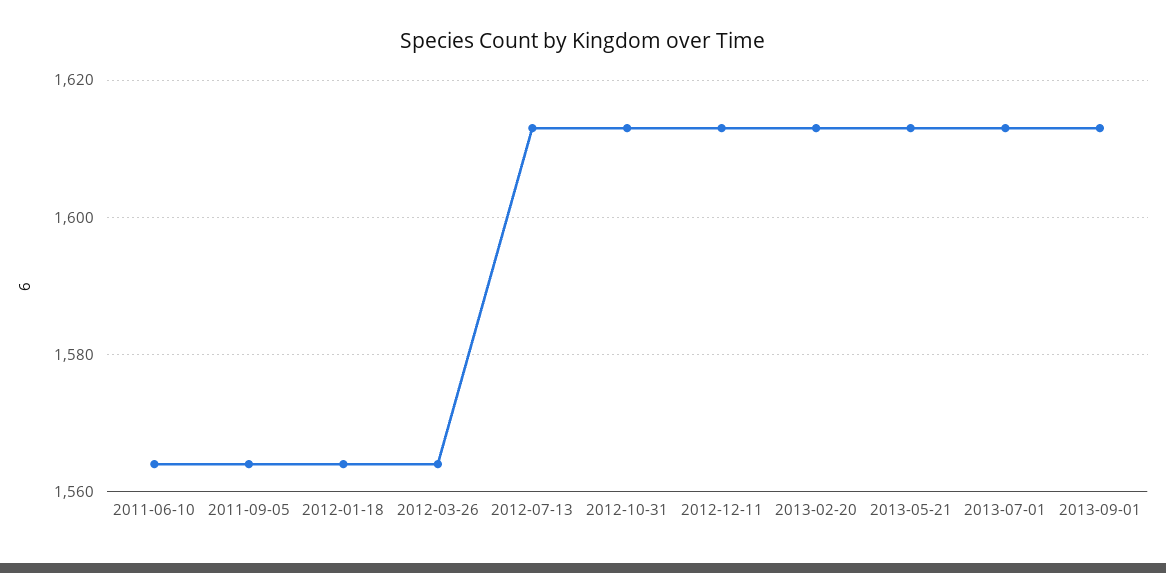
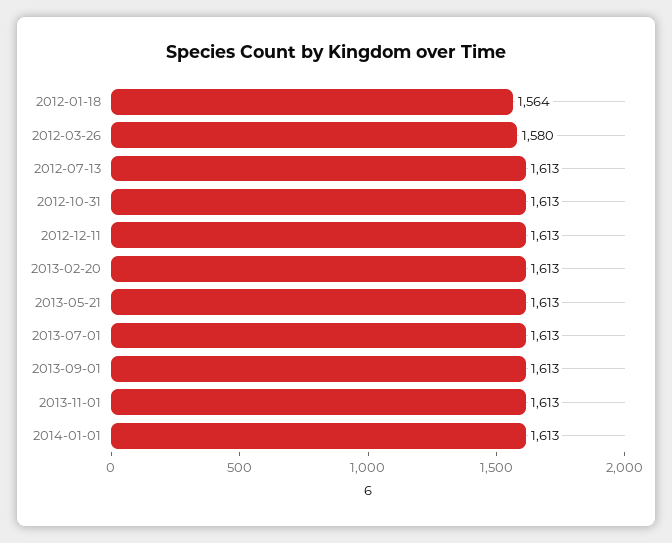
2011-06-10: 1565 -> none
2011-09-05: 1565 -> none
2012-03-26: 1565 -> 1580
2013-11-01: none -> 1613
2014-01-01: none -> 1613

